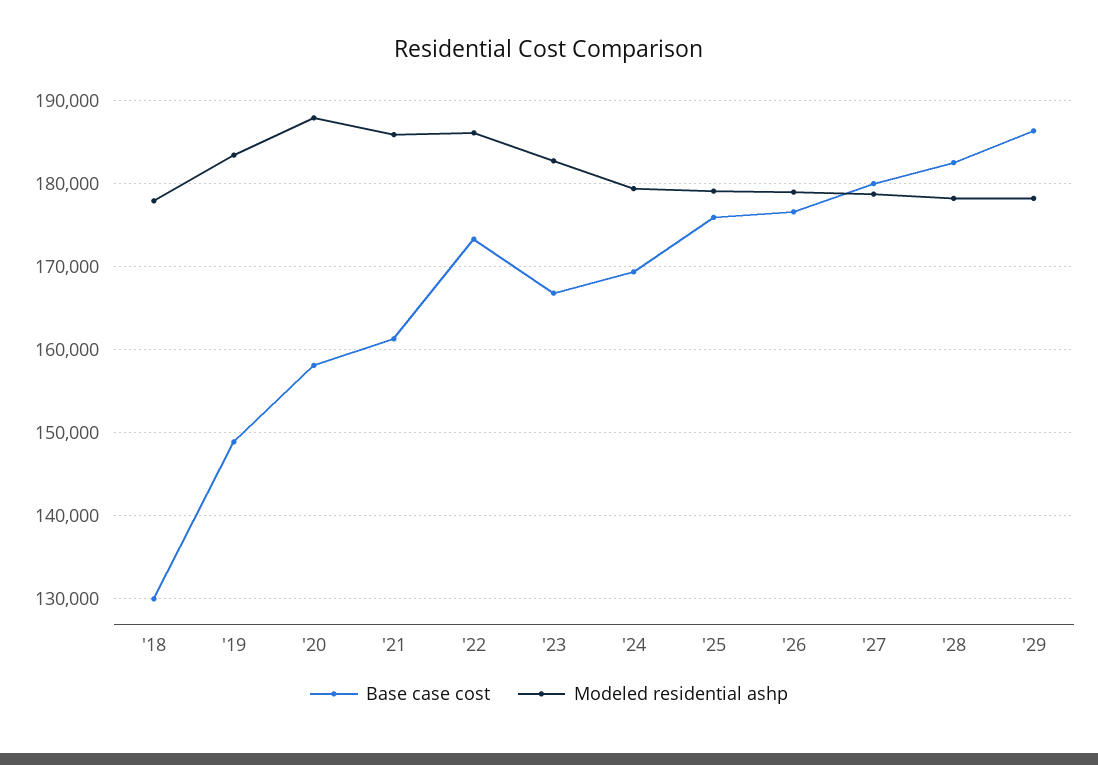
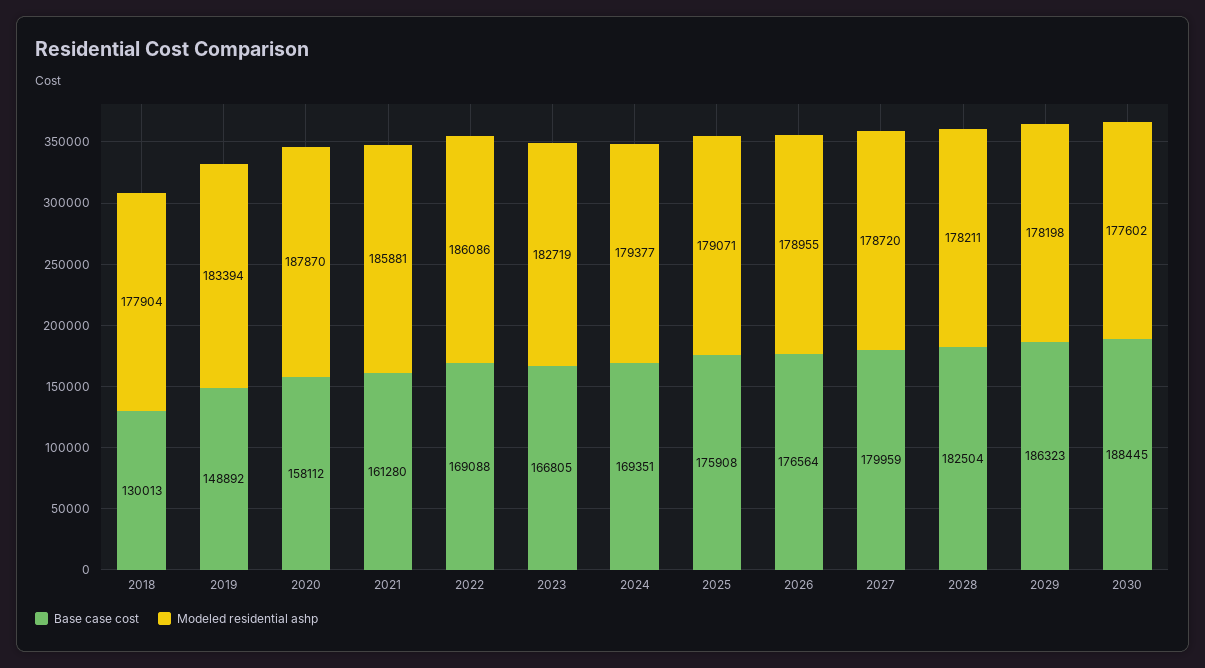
Base case cost, '22: 173000 -> 169088
Base case cost, 2030: none -> 188445
Modeled residential ashp, 2030: none -> 177602

